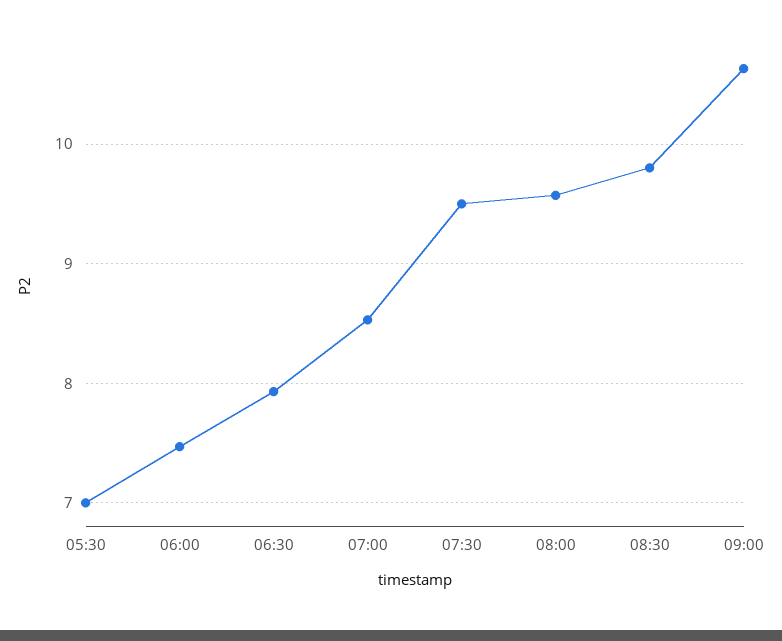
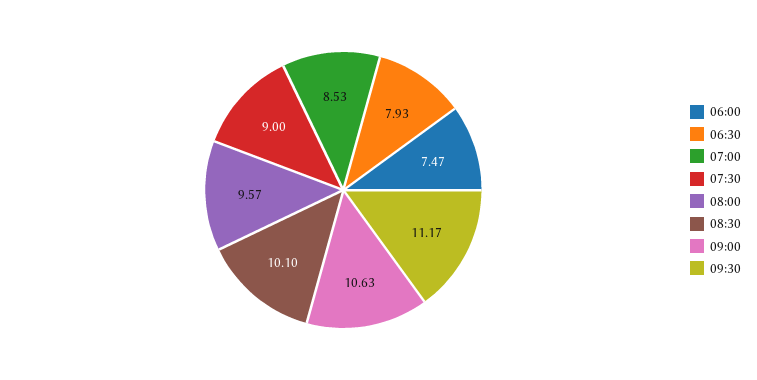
05:30: 7 -> none
07:30: 9.5 -> 9
08:30: 9.8 -> 10.1
09:30: none -> 11.17

